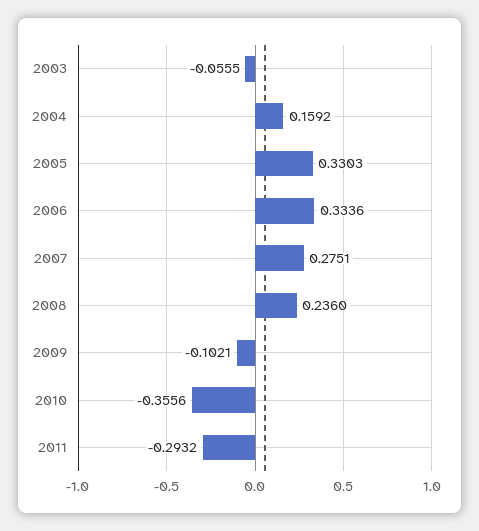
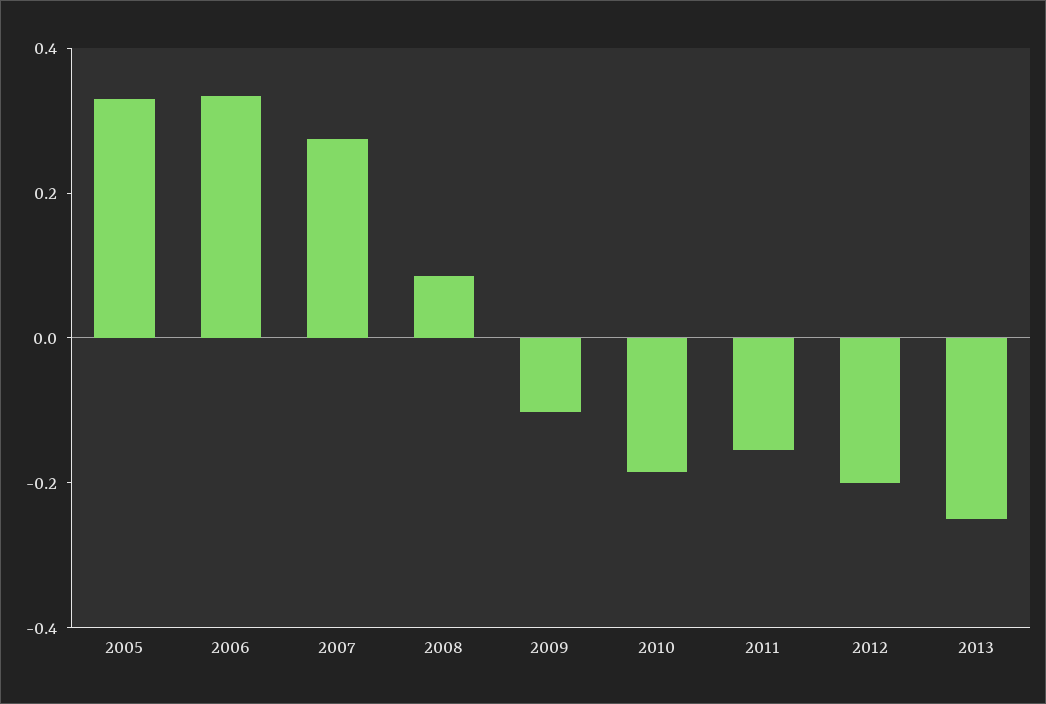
2003: -0.0555 -> none
2004: 0.1592 -> none
2008: 0.236 -> 0.1
2010: -0.3556 -> -0.2
2011: -0.2932 -> -0.15
2012: none -> -0.2
2013: none -> -0.25

